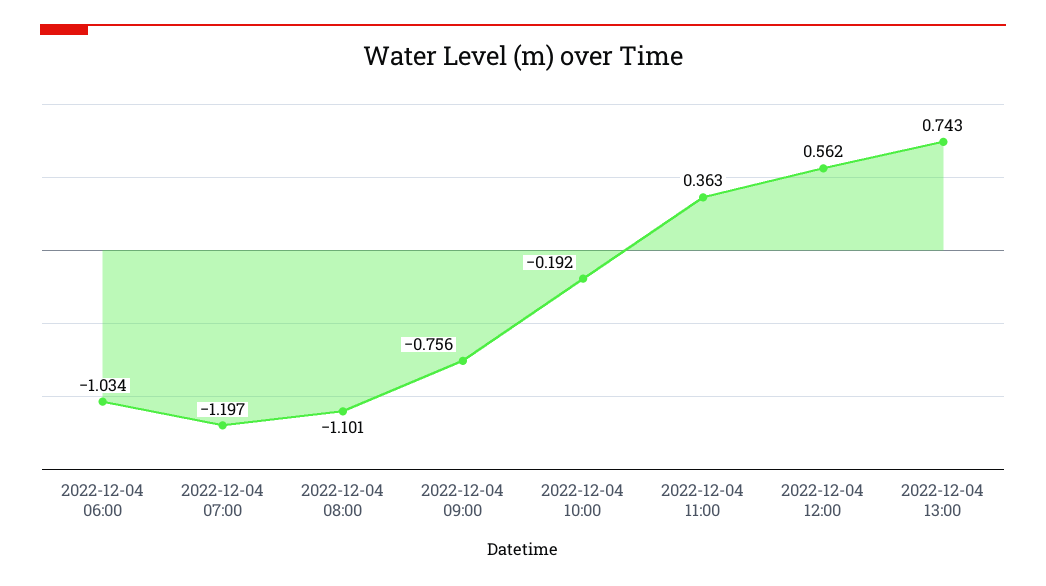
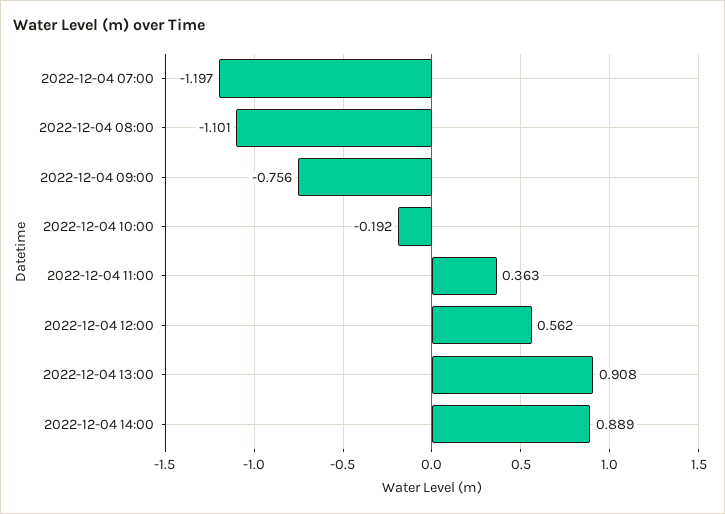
2022-12-04 06:00: -1.034 -> none
2022-12-04 13:00: 0.743 -> 0.908
2022-12-04 14:00: none -> 0.889

